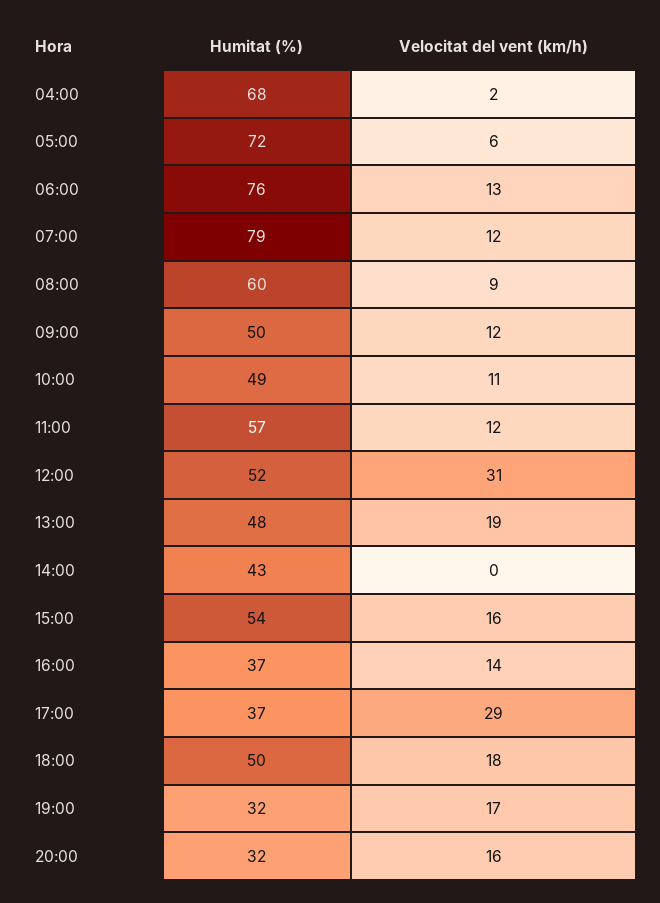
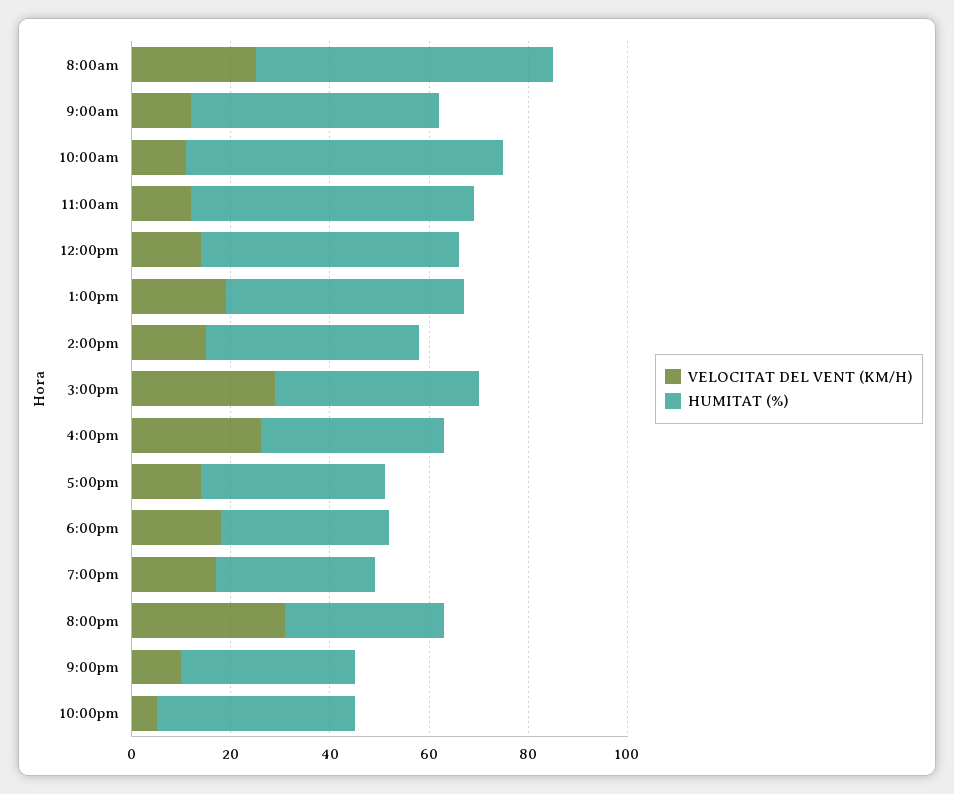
Humitat (%), 04:00: 68 -> none
Velocitat del vent (km/h), 04:00: 2 -> none
Humitat (%), 05:00: 72 -> none
Velocitat del vent (km/h), 05:00: 6 -> none
Humitat (%), 06:00: 76 -> none
Velocitat del vent (km/h), 06:00: 13 -> none
Humitat (%), 07:00: 79 -> none
Velocitat del vent (km/h), 07:00: 12 -> none
Velocitat del vent (km/h), 08:00: 9 -> 25
Humitat (%), 10:00: 49 -> 65
Velocitat del vent (km/h), 12:00: 31 -> 15
Velocitat del vent (km/h), 14:00: 0 -> 15
Humitat (%), 15:00: 54 -> 40
Velocitat del vent (km/h), 15:00: 16 -> 30
Velocitat del vent (km/h), 16:00: 14 -> 25
Velocitat del vent (km/h), 17:00: 29 -> 15
Humitat (%), 18:00: 50 -> 35
Velocitat del vent (km/h), 20:00: 16 -> 30
Velocitat del vent (km/h), 9:00pm: none -> 10
Humitat (%), 9:00pm: none -> 35
Velocitat del vent (km/h), 10:00pm: none -> 5
Humitat (%), 10:00pm: none -> 40

